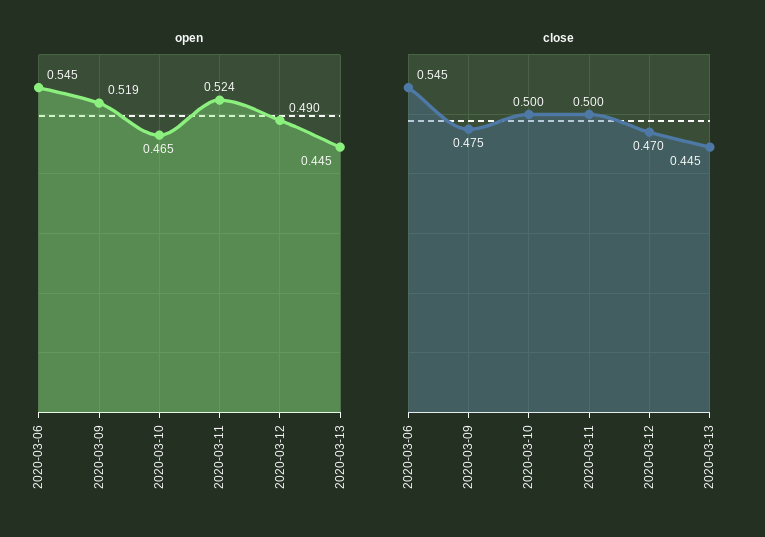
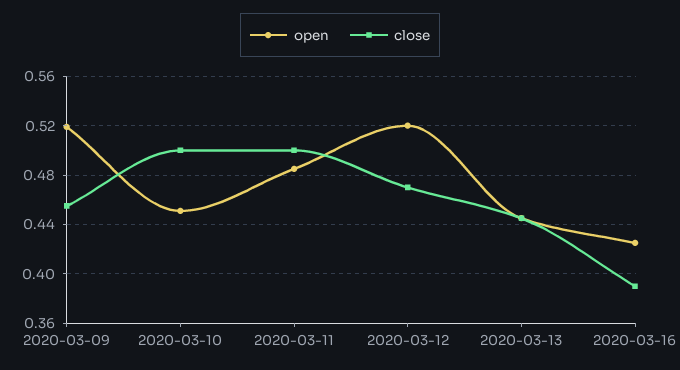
open, 2020-03-06: 0.545 -> none
open, 2020-03-10: 0.465 -> 0.45
open, 2020-03-11: 0.524 -> 0.485
open, 2020-03-12: 0.49 -> 0.52
close, 2020-03-06: 0.545 -> none
close, 2020-03-09: 0.475 -> 0.455
open, 2020-03-16: none -> 0.425
close, 2020-03-16: none -> 0.39

